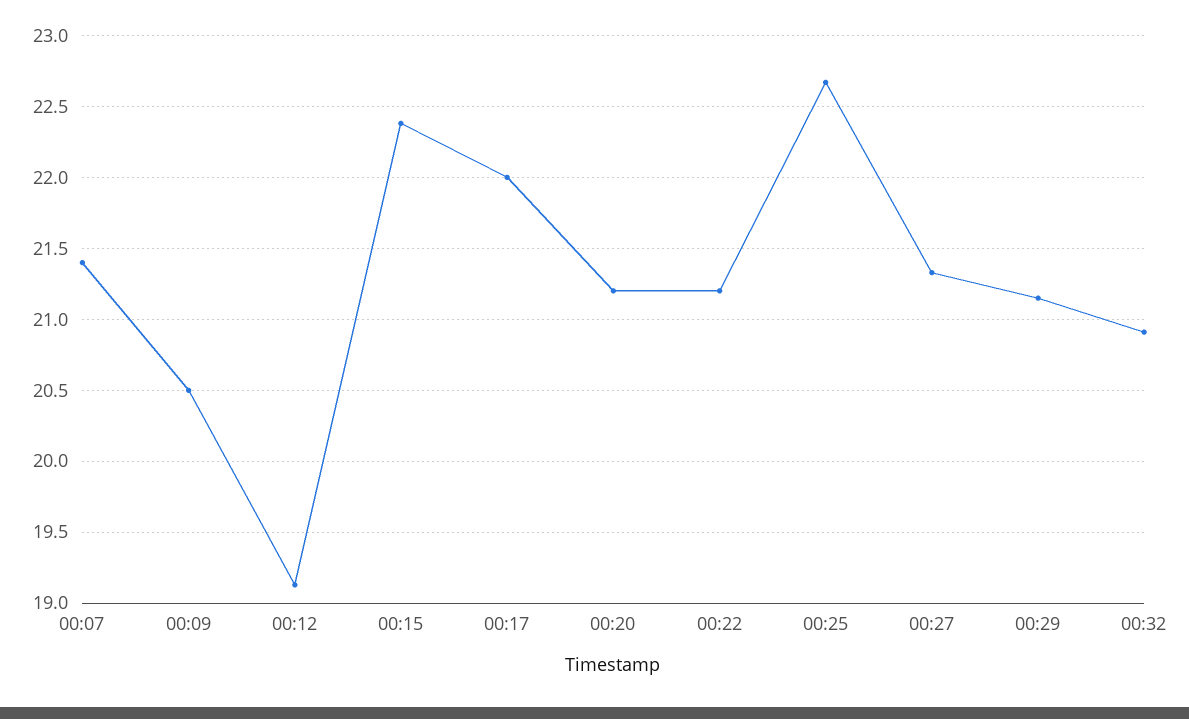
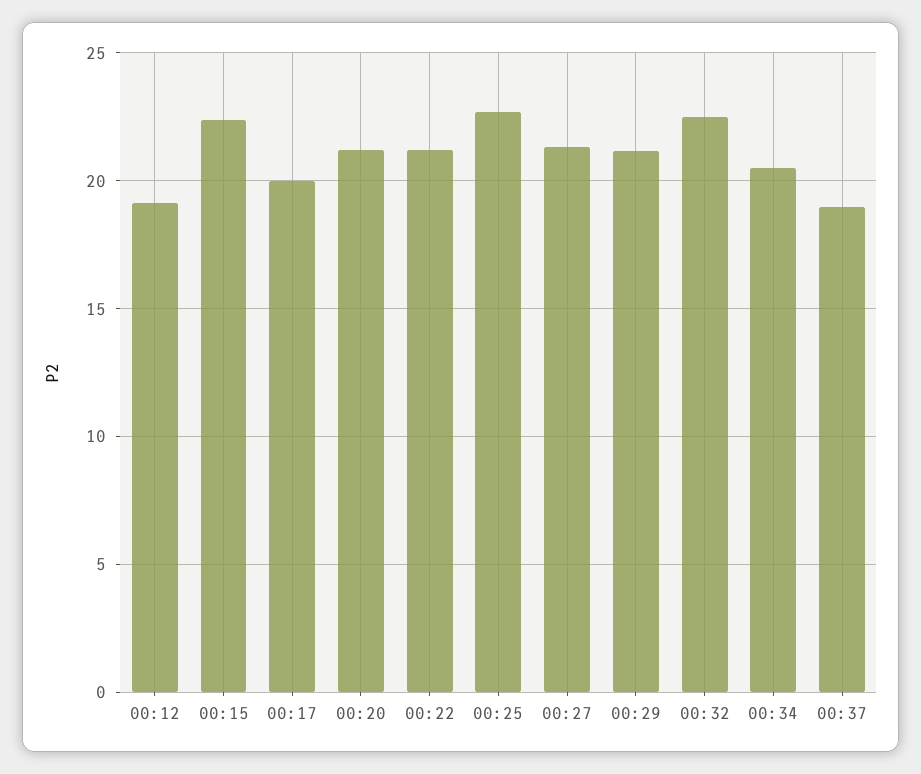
00:07: 21.4 -> none
00:09: 20.5 -> none
00:17: 22 -> 20
00:32: 20.9 -> 22.5
00:34: none -> 20.5
00:37: none -> 19

